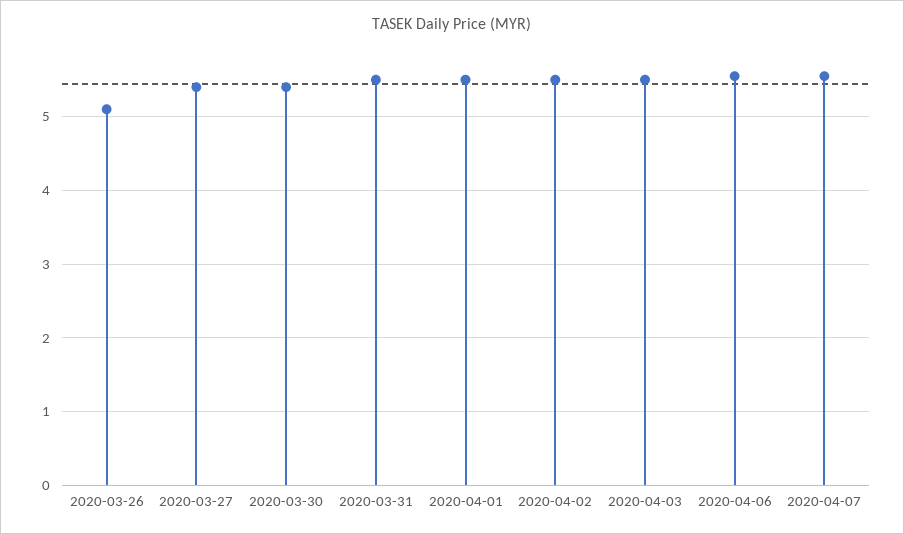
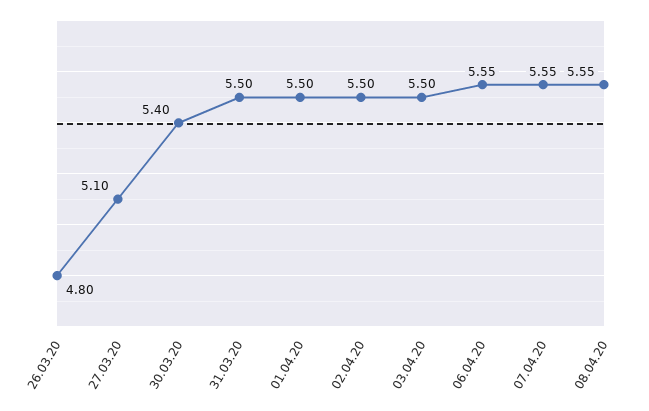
2020-03-26: 5.1 -> 4.8
2020-03-27: 5.4 -> 5.1
08.04.20: none -> 5.55

